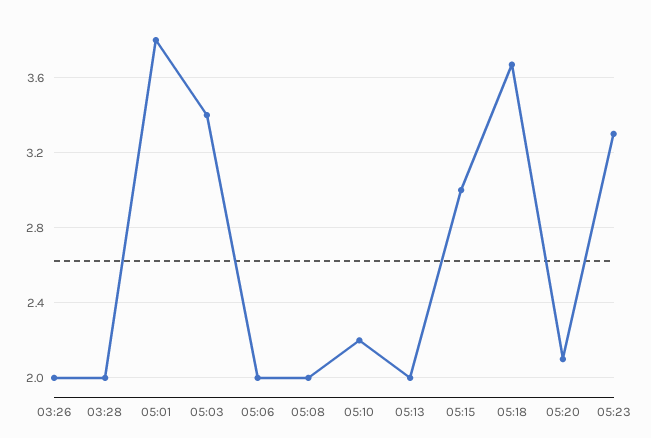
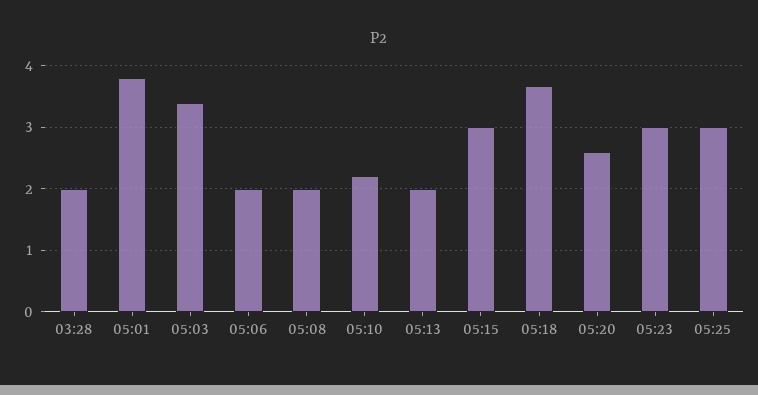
03:26: 2 -> none
05:20: 2.1 -> 2.6
05:23: 3.3 -> 3
05:25: none -> 3

